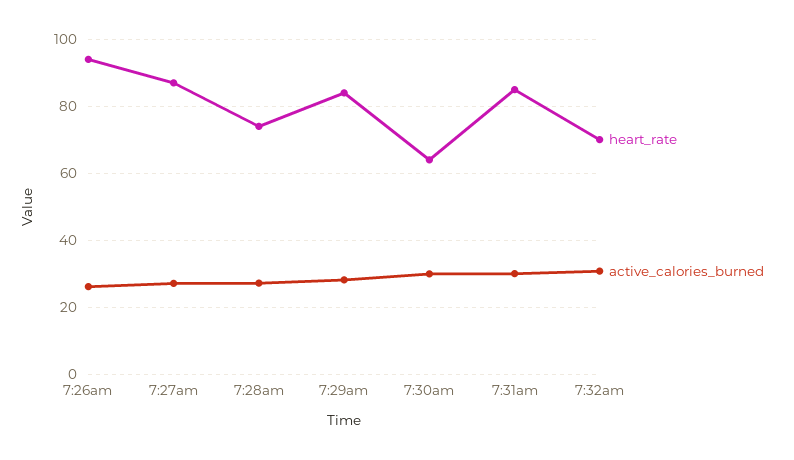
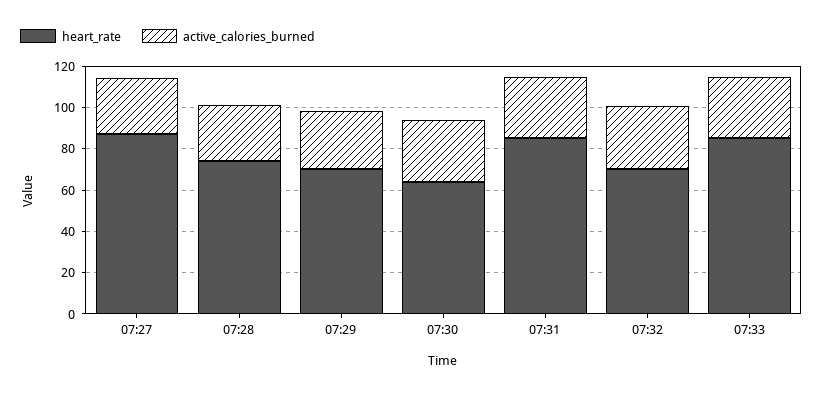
heart_rate, 7:26am: 94 -> none
active_calories_burned, 7:26am: 26 -> none
heart_rate, 7:29am: 84 -> 70
heart_rate, 07:33: none -> 85
active_calories_burned, 07:33: none -> 30

